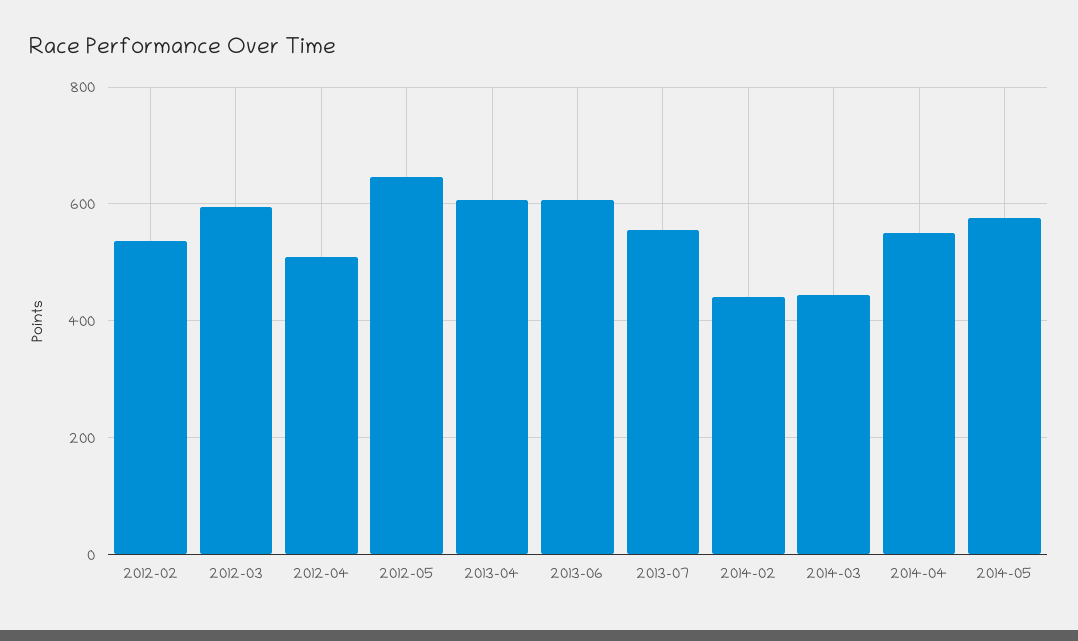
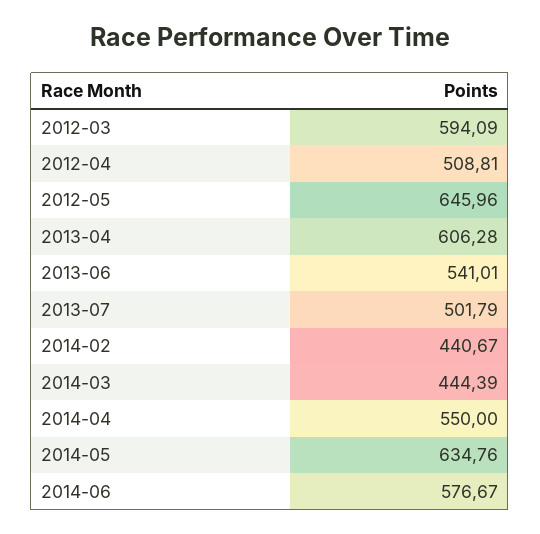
2012-02: 540 -> none
2013-06: 600 -> 541.01
2013-07: 560 -> 501.79
2014-05: 580 -> 634.76
2014-06: none -> 576.67

